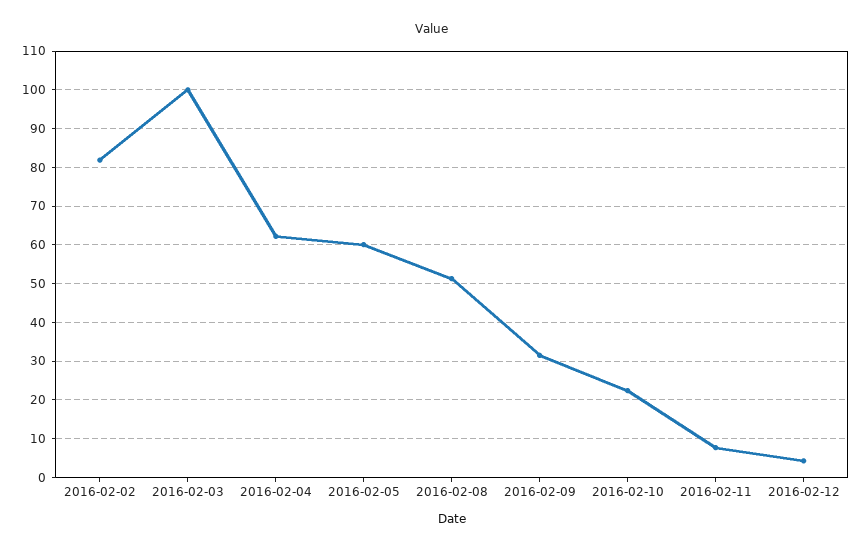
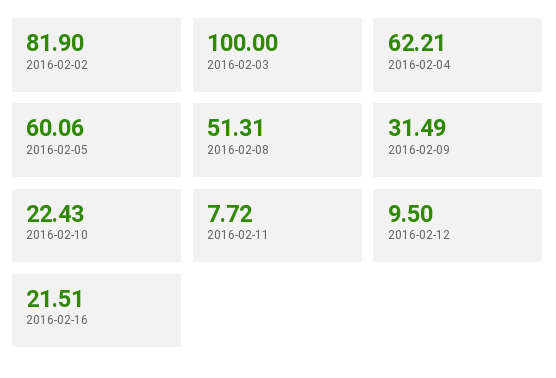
2016-02-12: 4 -> 9.5
2016-02-16: none -> 21.51

